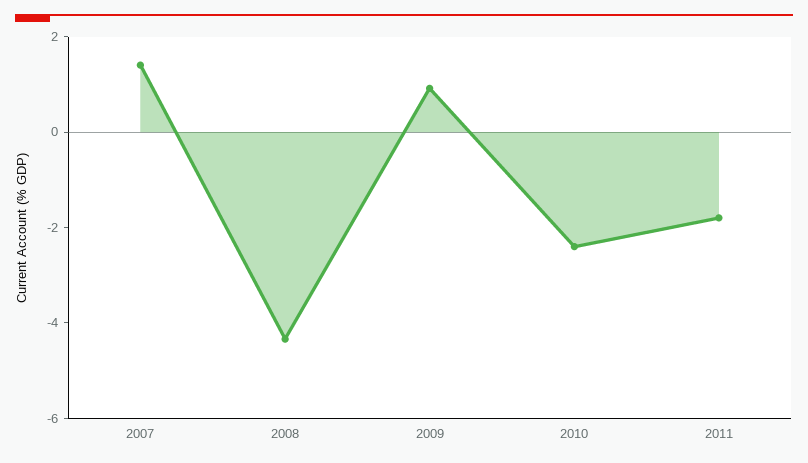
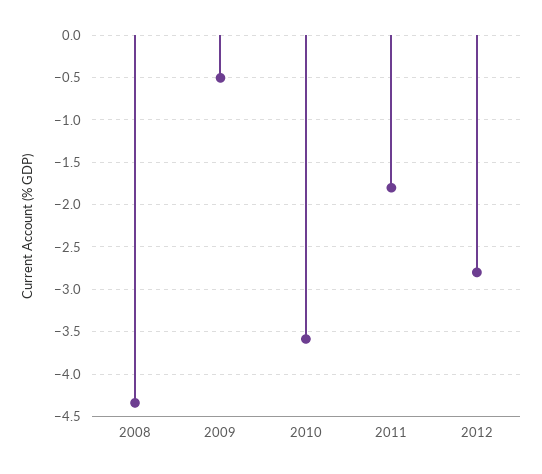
2007: 1.5 -> none
2009: 1 -> -0.5
2010: -2.5 -> -3.6
2012: none -> -2.8

